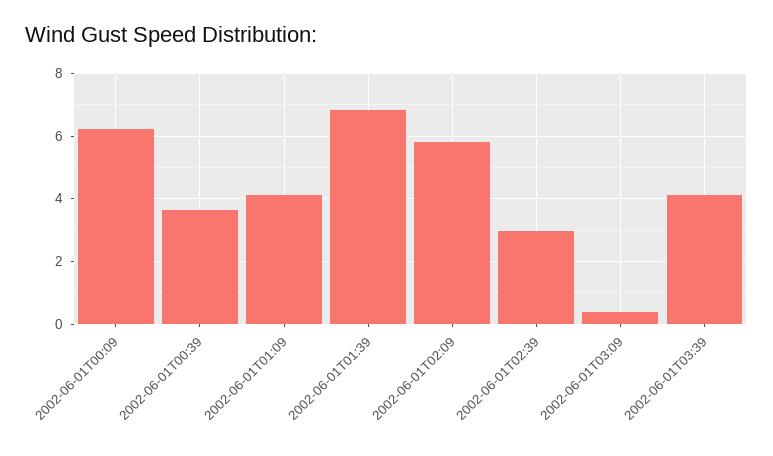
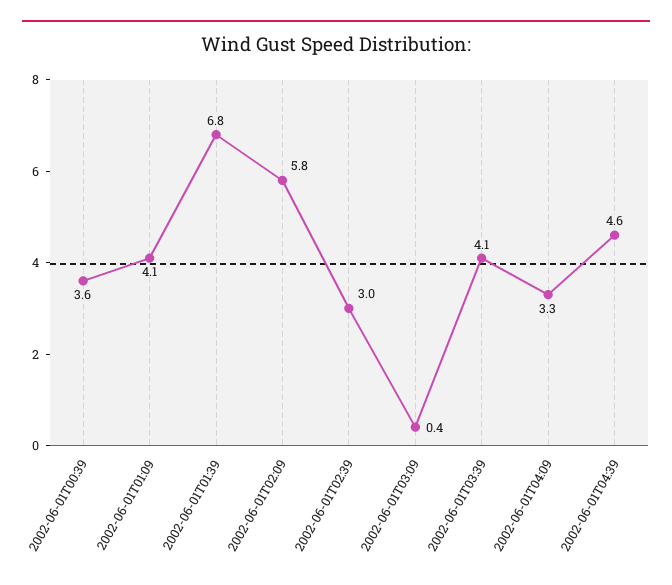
2002-06-01T00:09: 6.2 -> none
2002-06-01T04:09: none -> 3.3
2002-06-01T04:39: none -> 4.6

